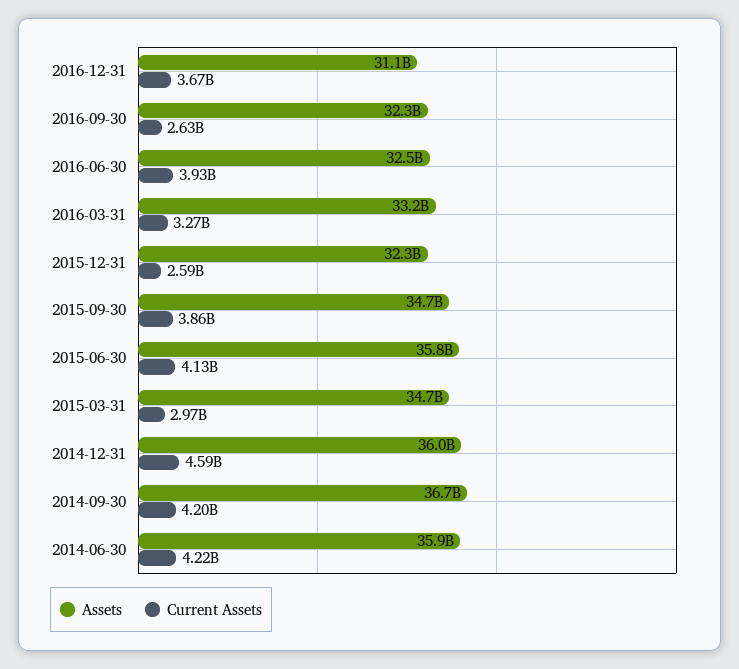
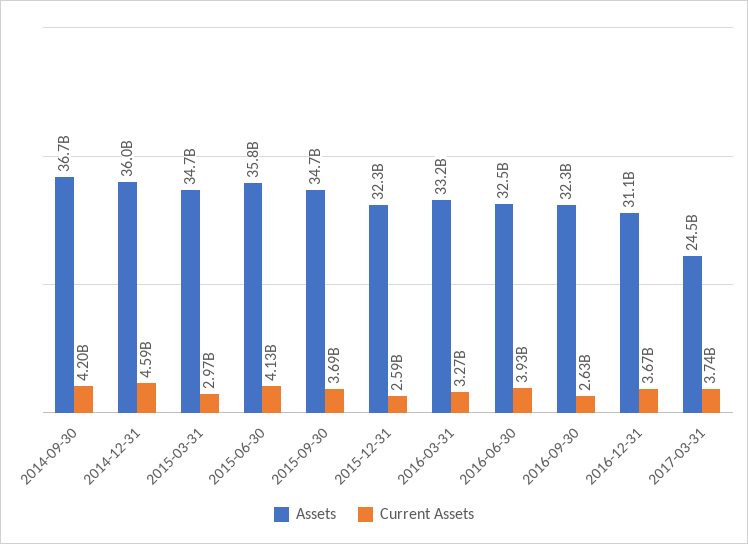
Current Assets, 2015-09-30: 3860000000 -> 3690000000
Assets, 2014-06-30: 35900000000 -> none
Current Assets, 2014-06-30: 4220000000 -> none
Assets, 2017-03-31: none -> 24500000000
Current Assets, 2017-03-31: none -> 3740000000

